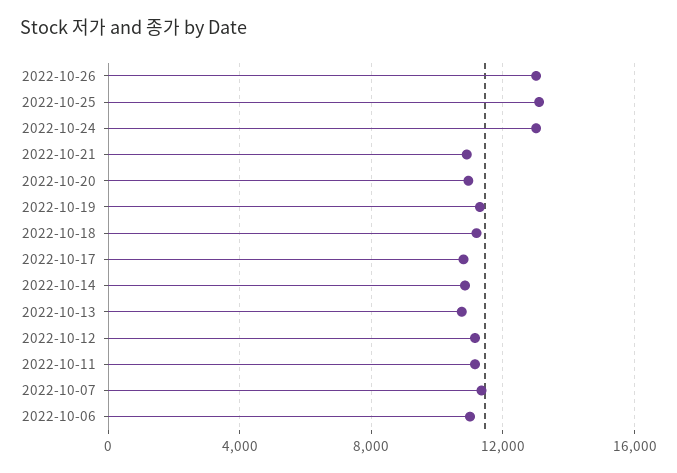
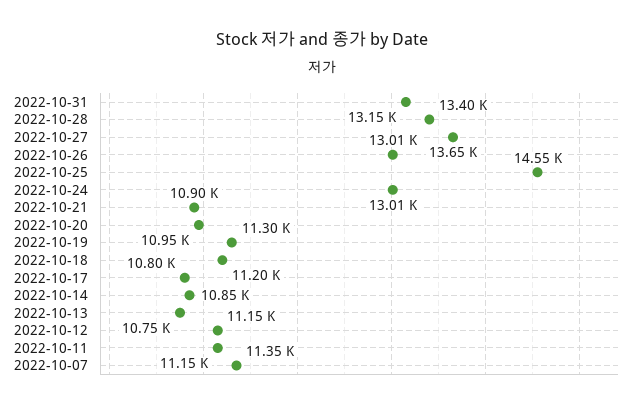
2022-10-25: 13000 -> 14550
2022-10-06: 11000 -> none
2022-10-31: none -> 13150
2022-10-28: none -> 13400
2022-10-27: none -> 13650

